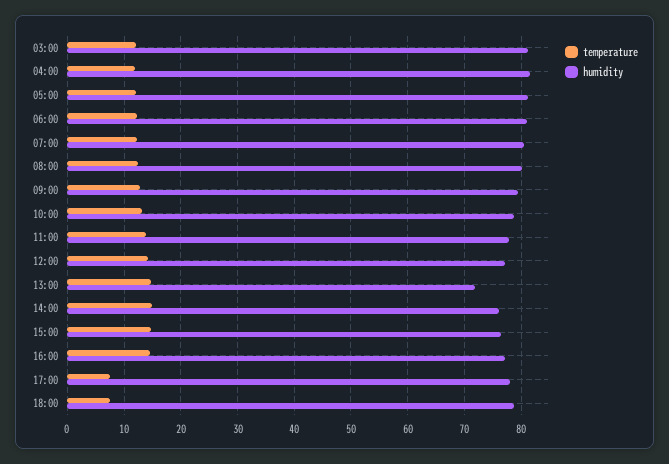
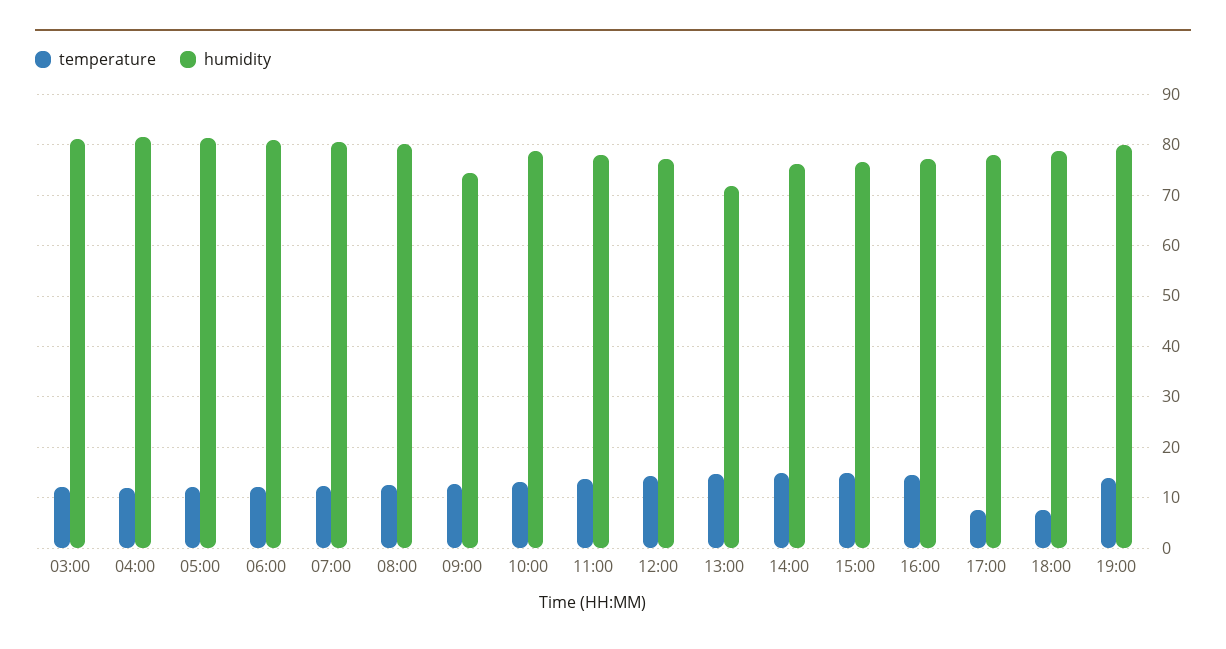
humidity, 09:00: 80 -> 74
temperature, 19:00: none -> 14
humidity, 19:00: none -> 80

